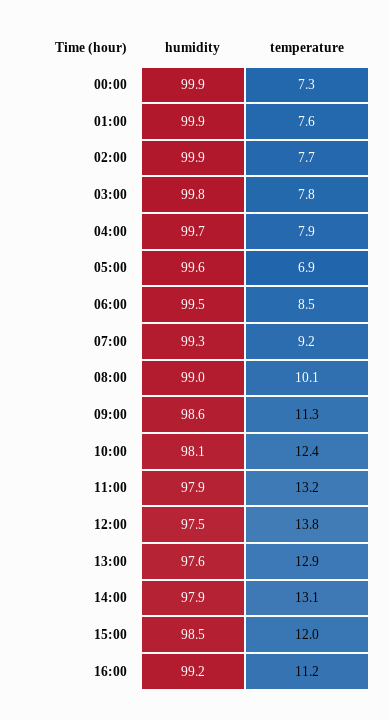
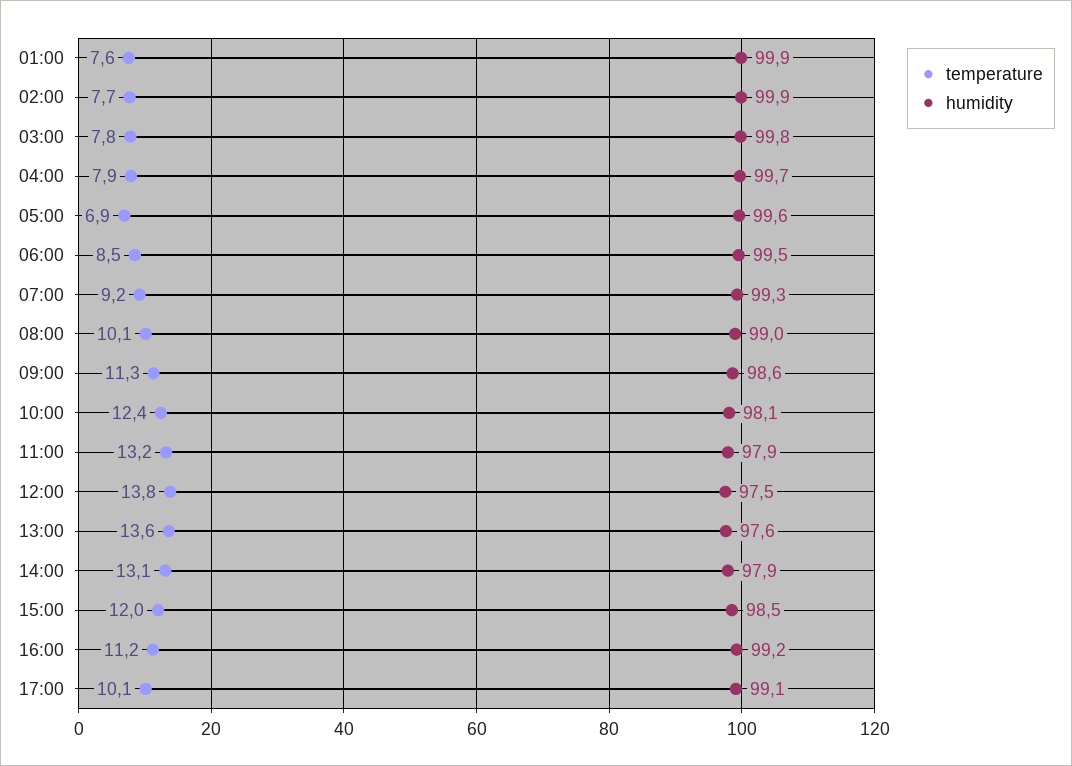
humidity, 00:00: 99.9 -> none
temperature, 00:00: 7.3 -> none
temperature, 13:00: 12.9 -> 13.6
temperature, 17:00: none -> 10.1
humidity, 17:00: none -> 99.1

